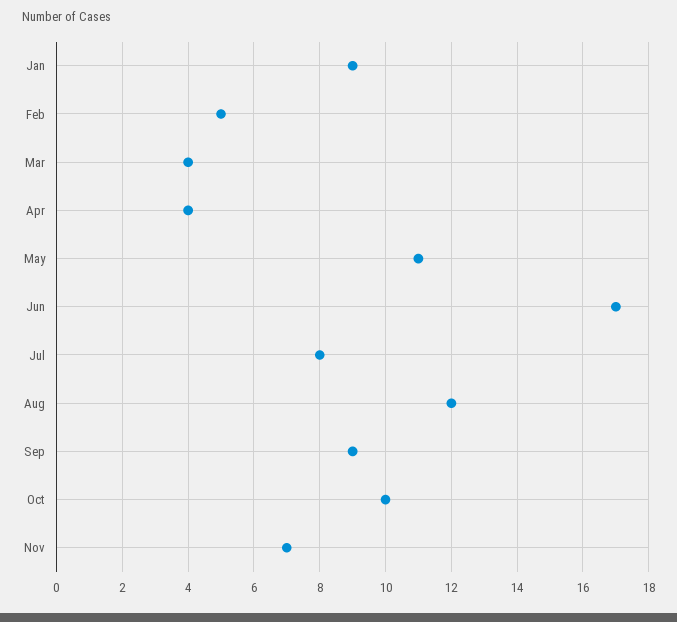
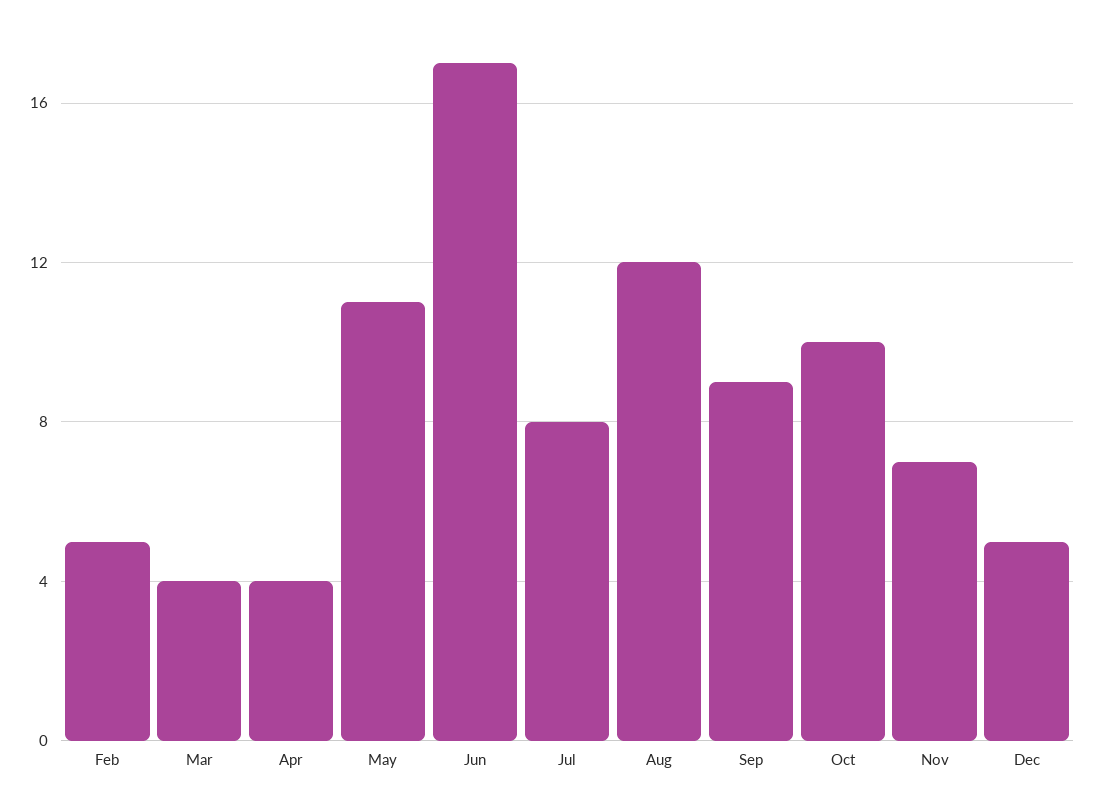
Jan: 9 -> none
Dec: none -> 5

